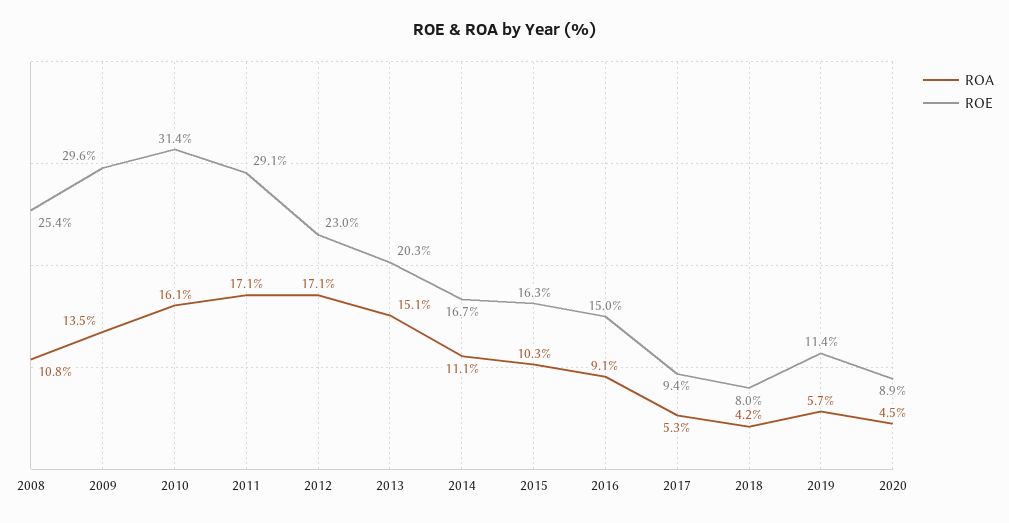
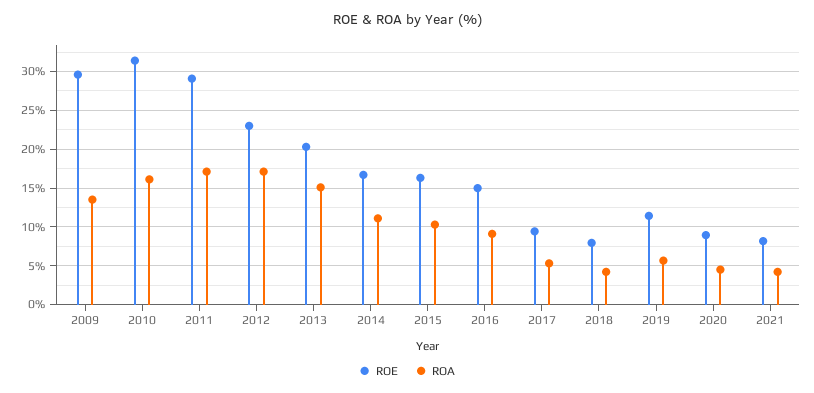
ROA, 2008: 10.8 -> none
ROE, 2008: 25.4 -> none
ROE, 2021: none -> 8
ROA, 2021: none -> 4

